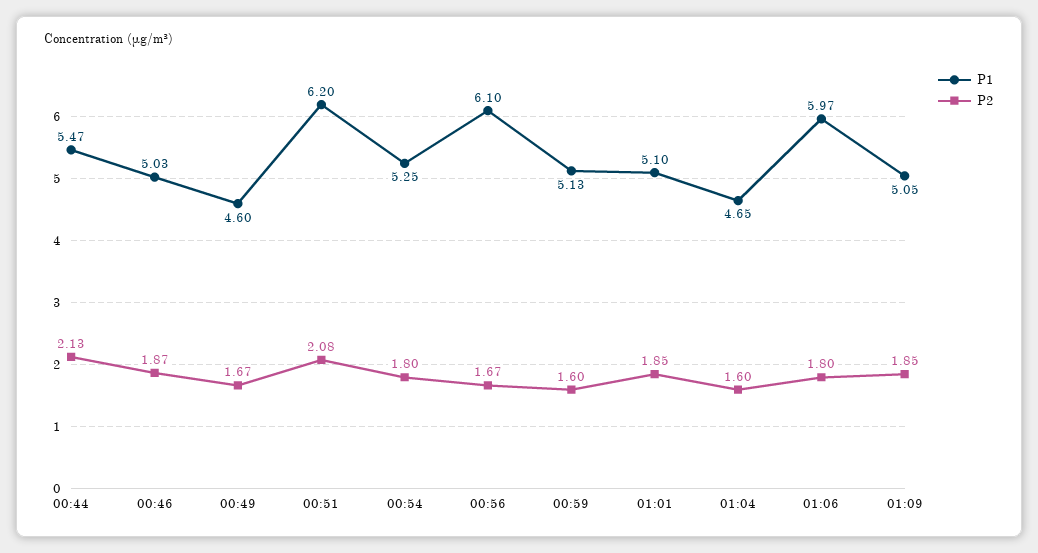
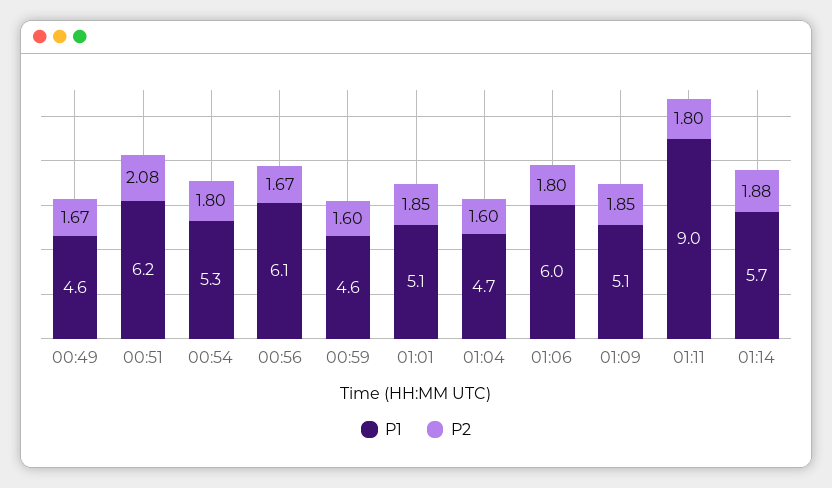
P1, 00:44: 5.47 -> none
P2, 00:44: 2.13 -> none
P1, 00:46: 5.03 -> none
P2, 00:46: 1.87 -> none
P1, 00:59: 5.13 -> 4.6
P1, 01:11: none -> 9
P2, 01:11: none -> 1.8
P1, 01:14: none -> 5.7
P2, 01:14: none -> 1.88

